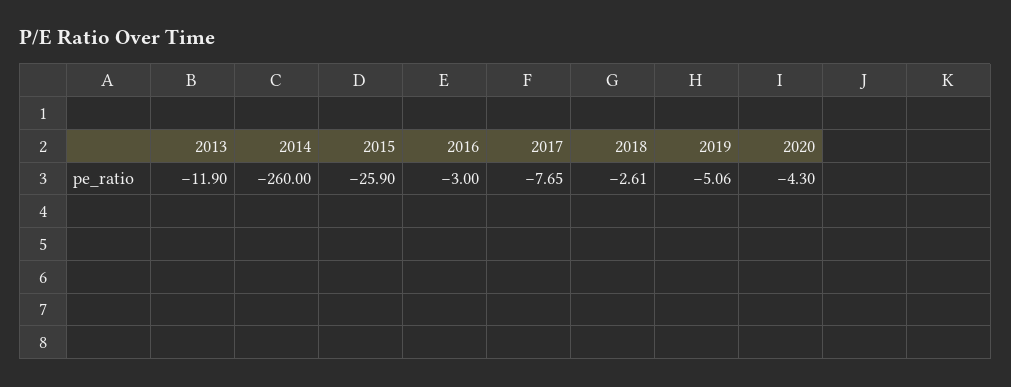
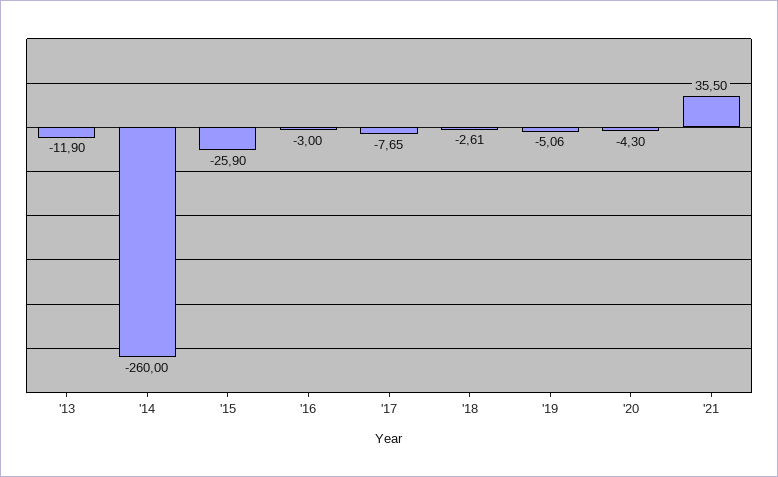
'21: none -> 35.5

